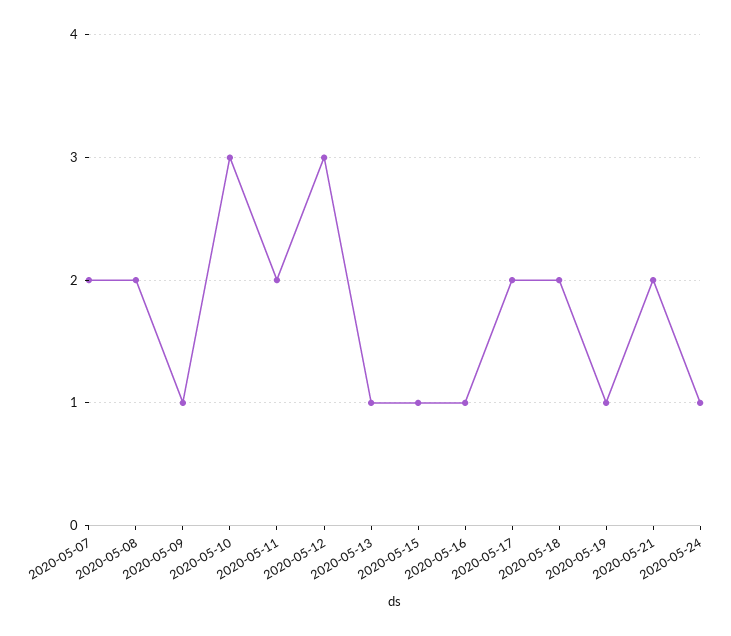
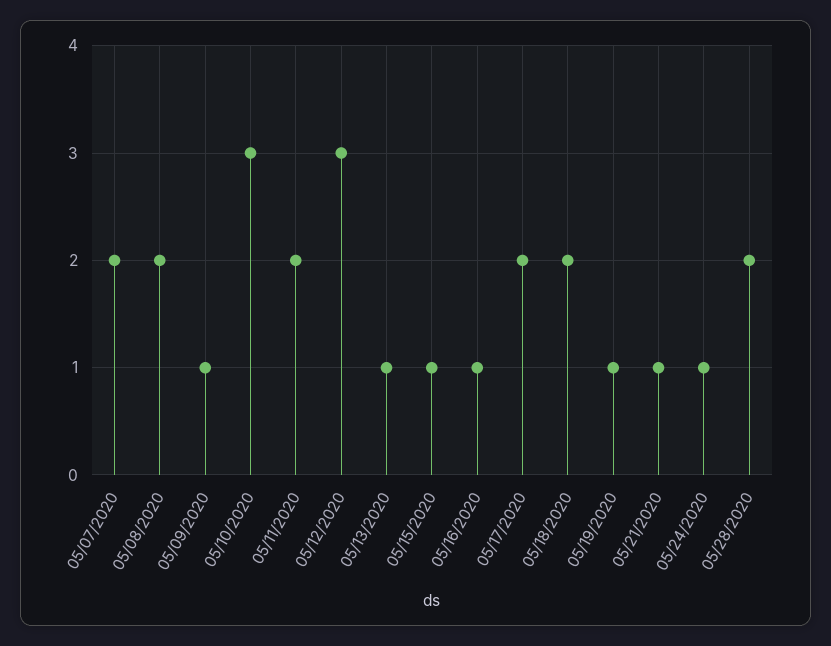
2020-05-21: 2 -> 1
05/28/2020: none -> 2

